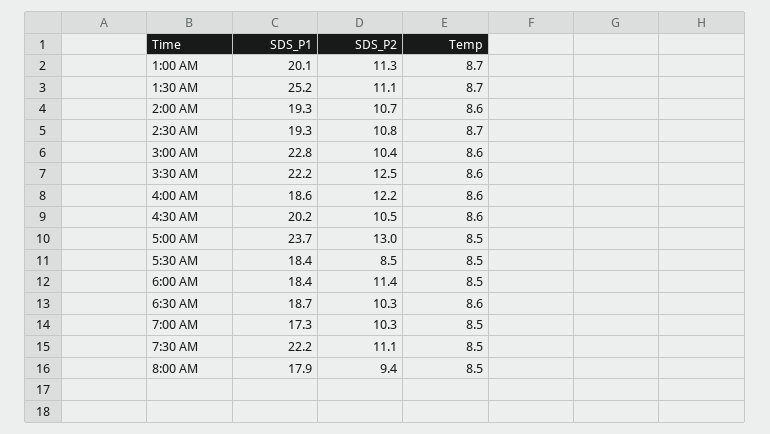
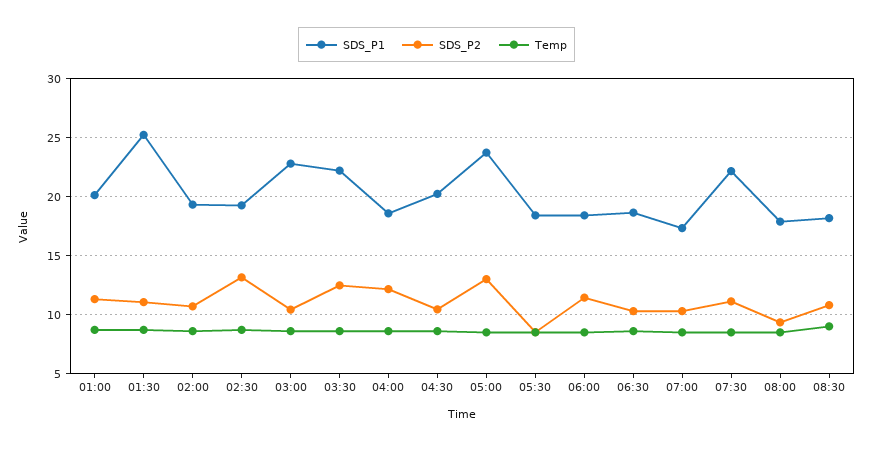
SDS_P2, 2:30 AM: 10.8 -> 13
SDS_P1, 08:30: none -> 18
SDS_P2, 08:30: none -> 11
Temp, 08:30: none -> 9

